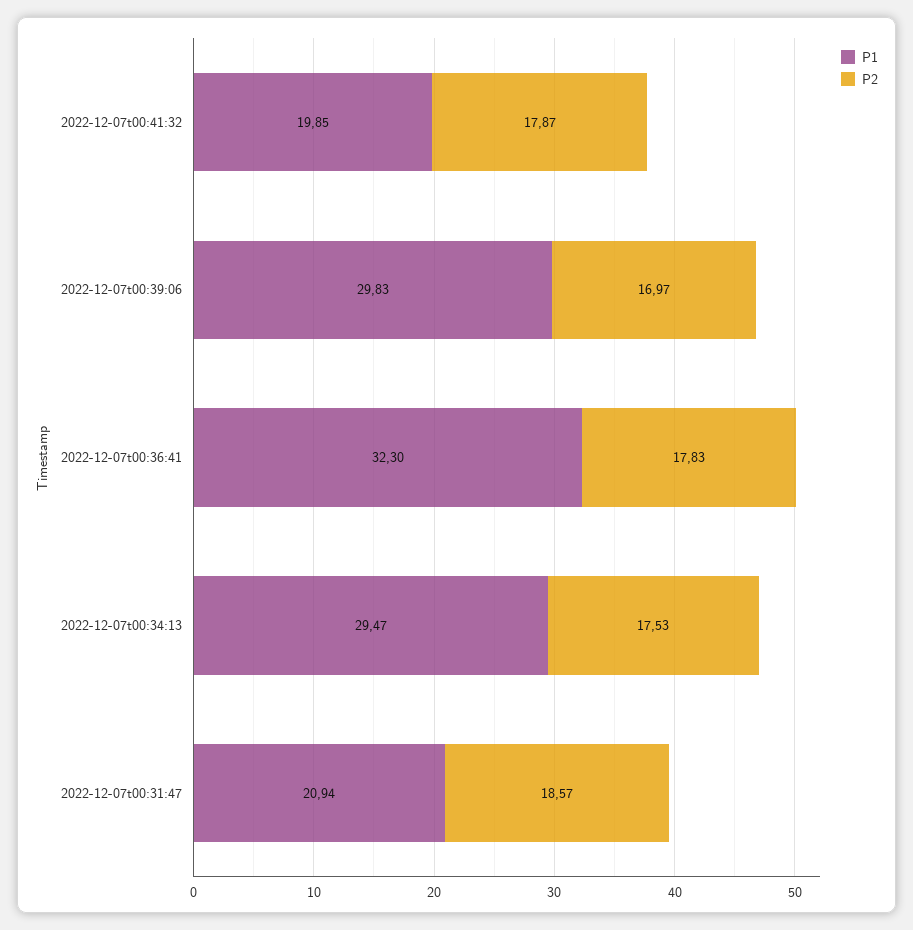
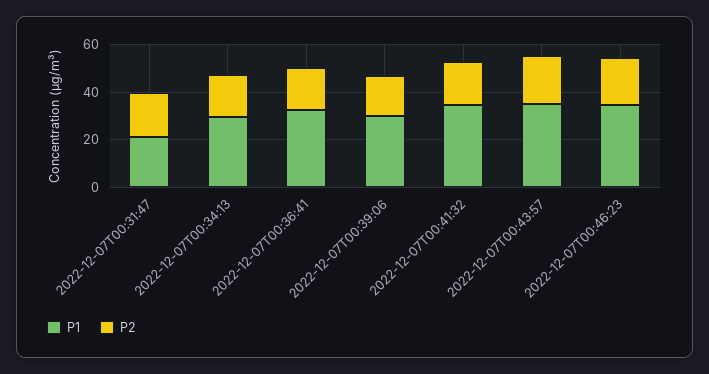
P1, 2022-12-07t00:41:32: 19.85 -> 35
P1, 2022-12-07T00:43:57: none -> 35
P2, 2022-12-07T00:43:57: none -> 20
P1, 2022-12-07T00:46:23: none -> 35
P2, 2022-12-07T00:46:23: none -> 20

